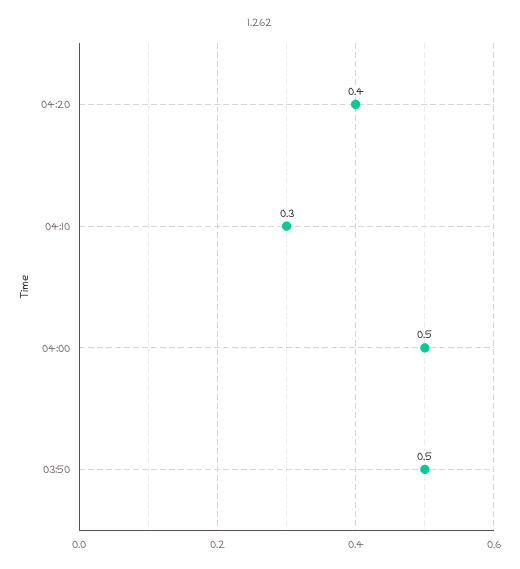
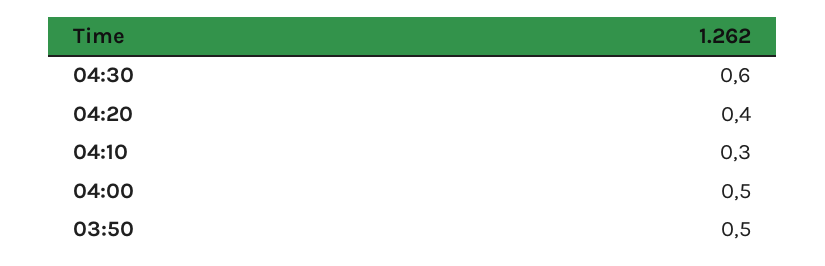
04:30: none -> 0.6

